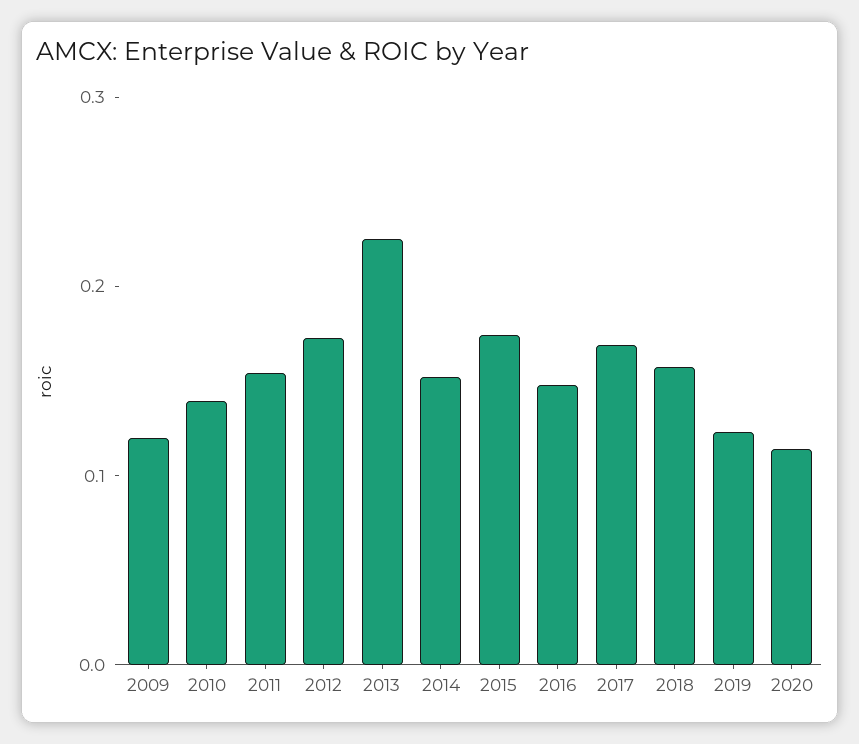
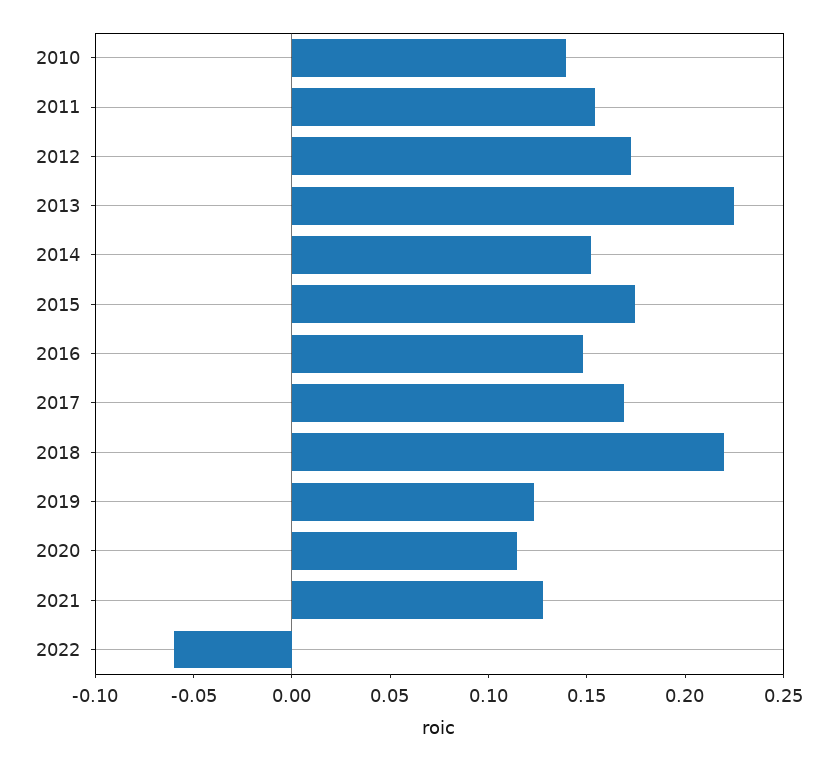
2009: 0.12 -> none
2018: 0.16 -> 0.22
2021: none -> 0.13
2022: none -> -0.06

